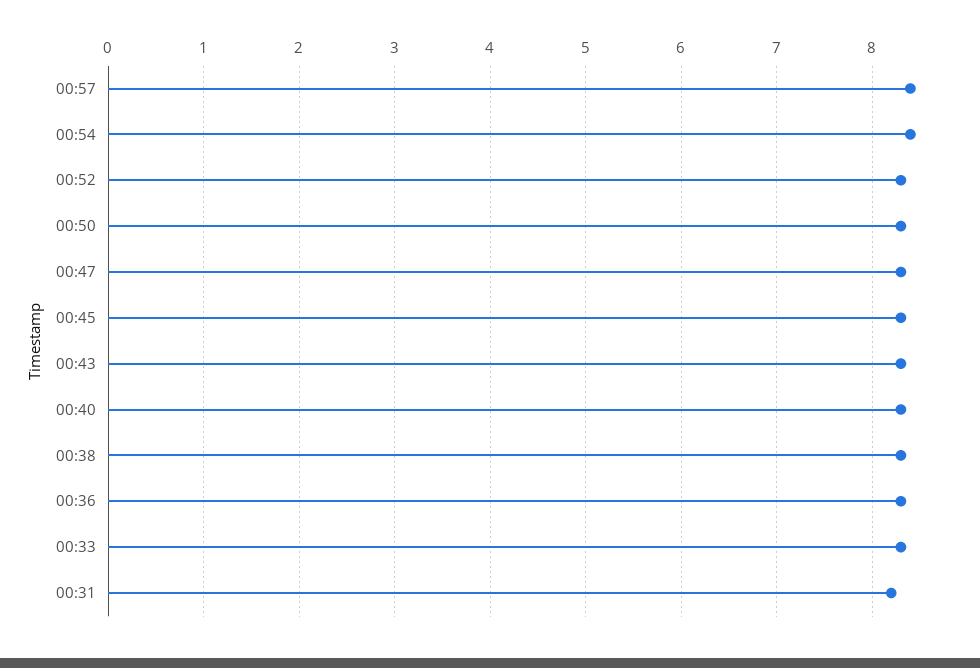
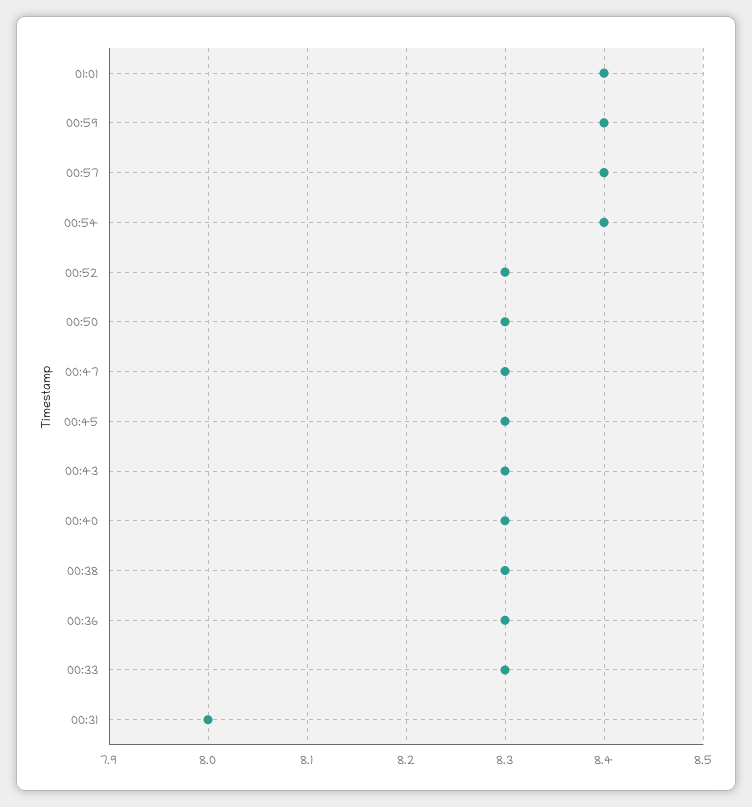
00:31: 8.2 -> 8
01:01: none -> 8.4
00:59: none -> 8.4

